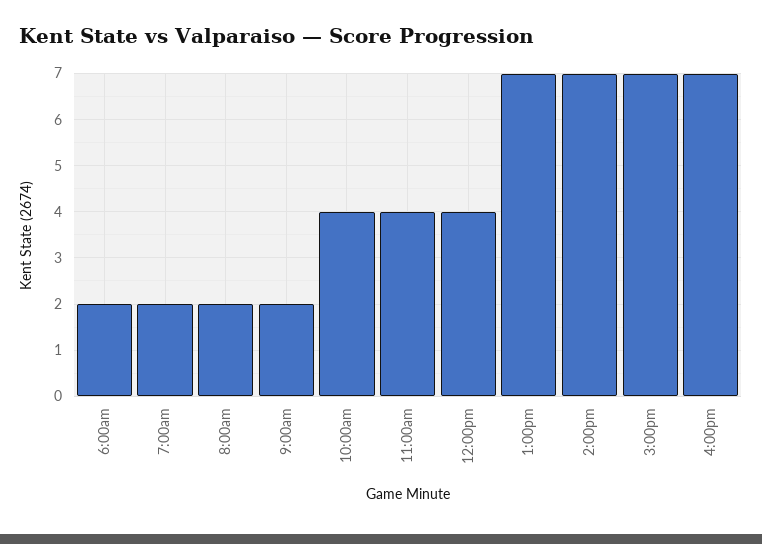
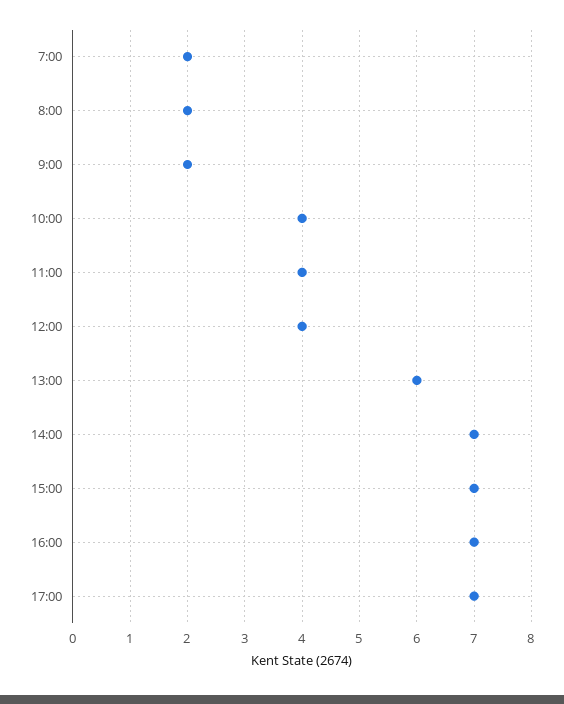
6:00am: 2 -> none
1:00pm: 7 -> 6
17:00: none -> 7

